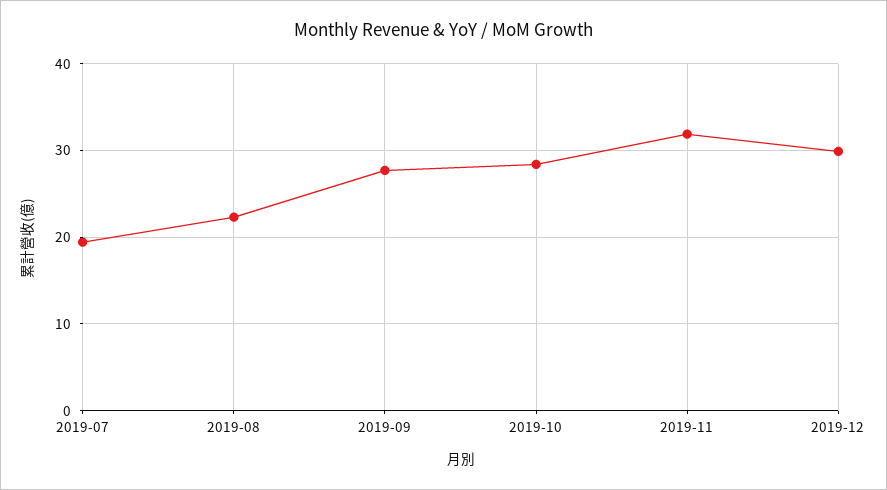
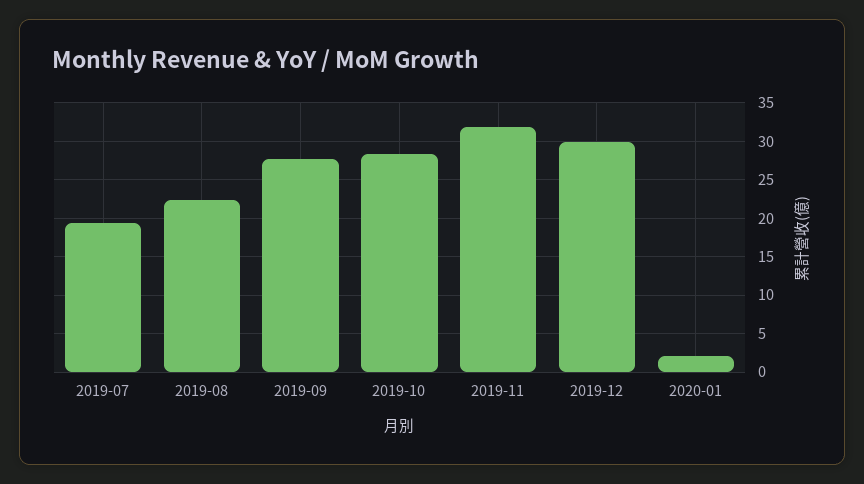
2020-01: none -> 2

